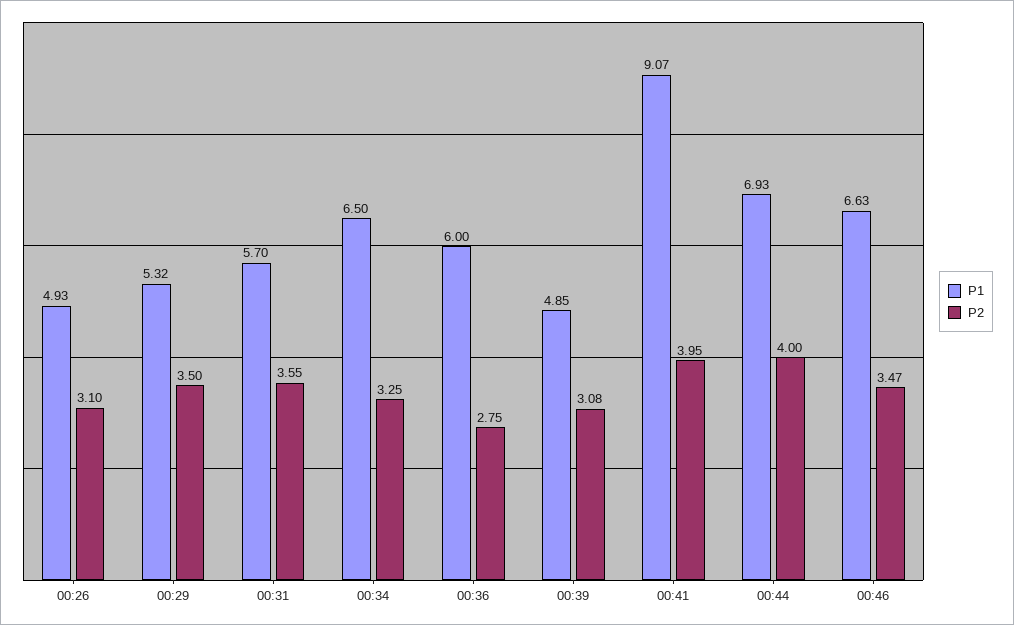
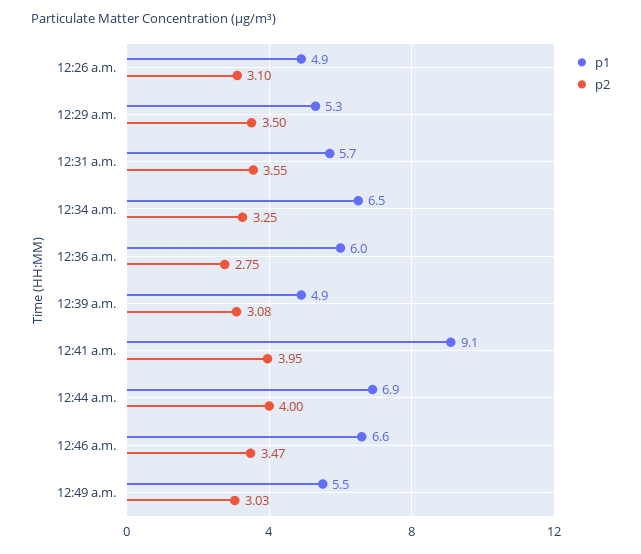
P1, 12:49 a.m.: none -> 5.5
P2, 12:49 a.m.: none -> 3.03

